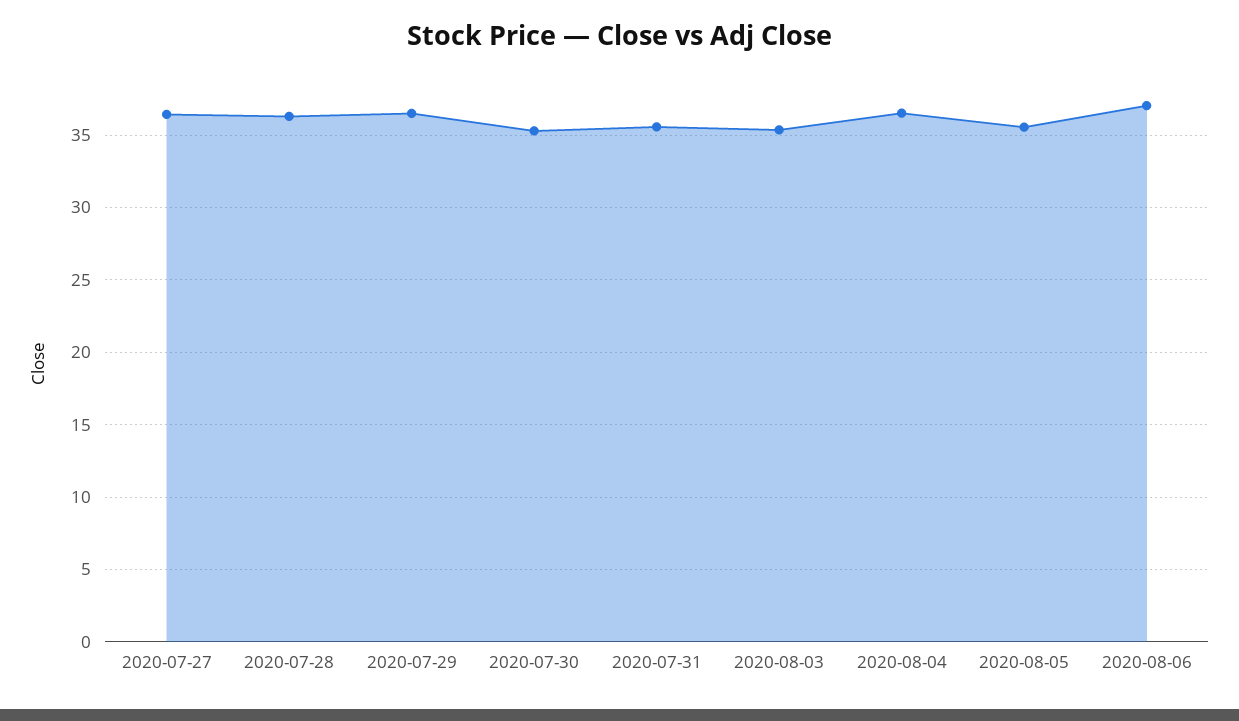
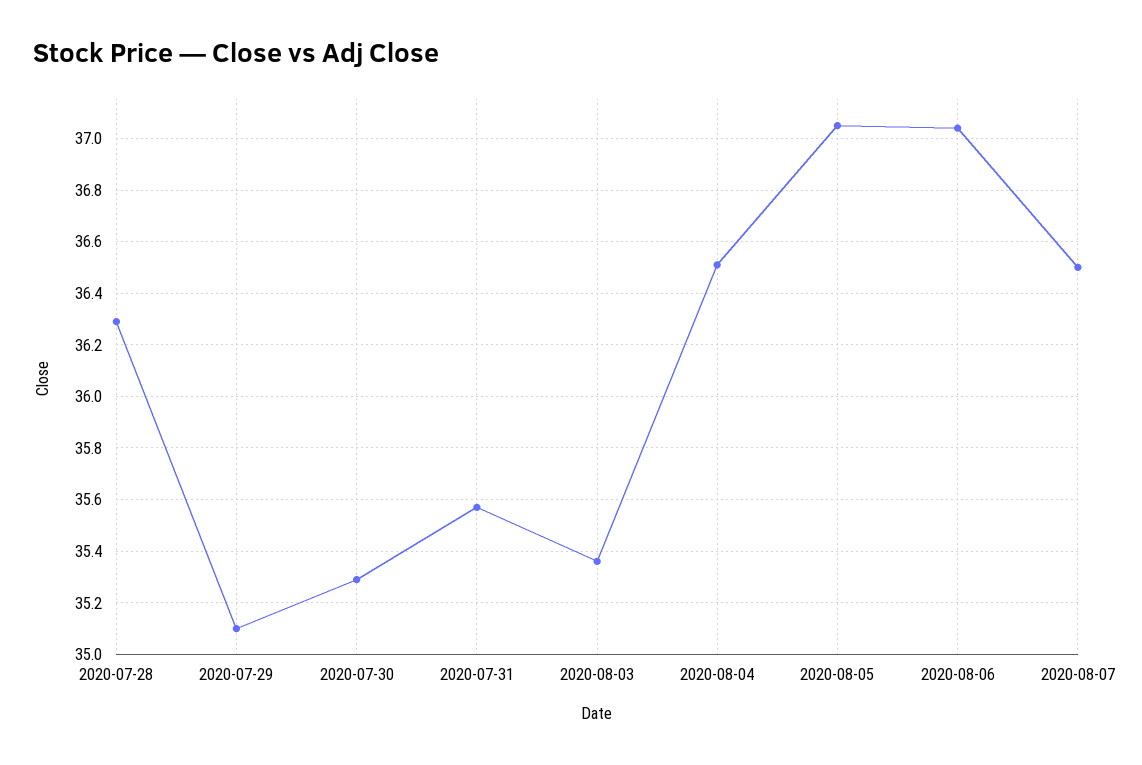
2020-07-27: 36.5 -> none
2020-07-29: 36.5 -> 35.1
2020-08-05: 35.5 -> 37.05
2020-08-07: none -> 36.5

